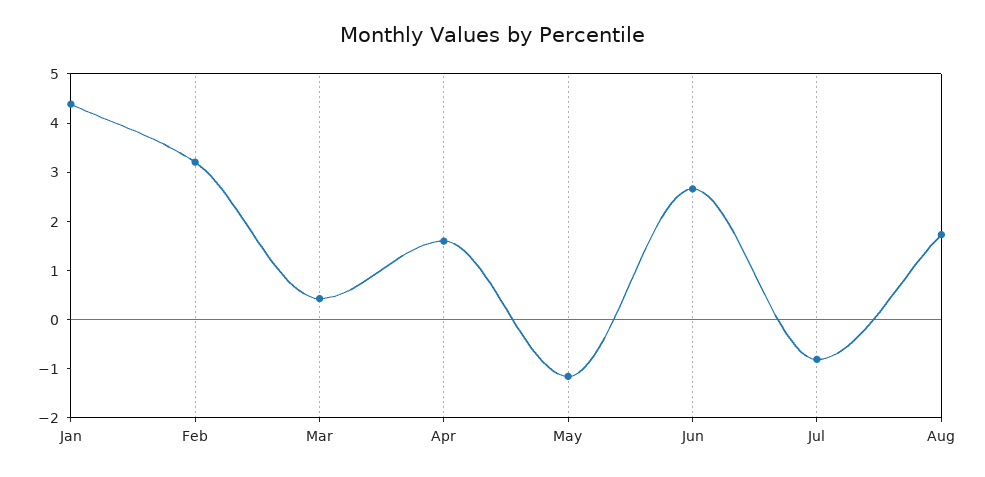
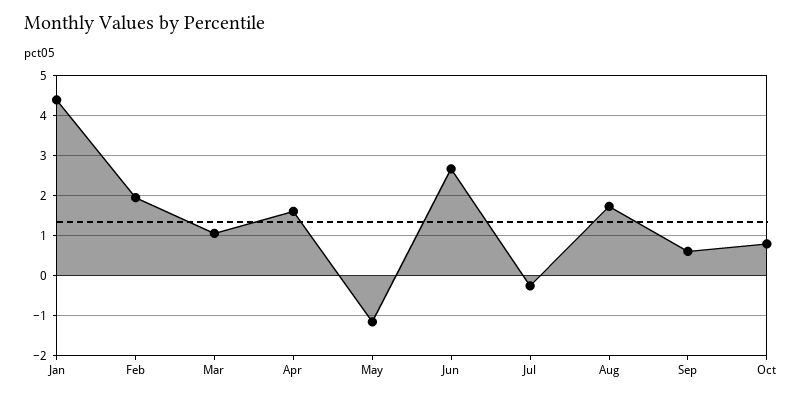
Feb: 3.2 -> 2
Mar: 0.4 -> 1
Jul: -0.8 -> -0.2
Sep: none -> 0.6
Oct: none -> 0.8

